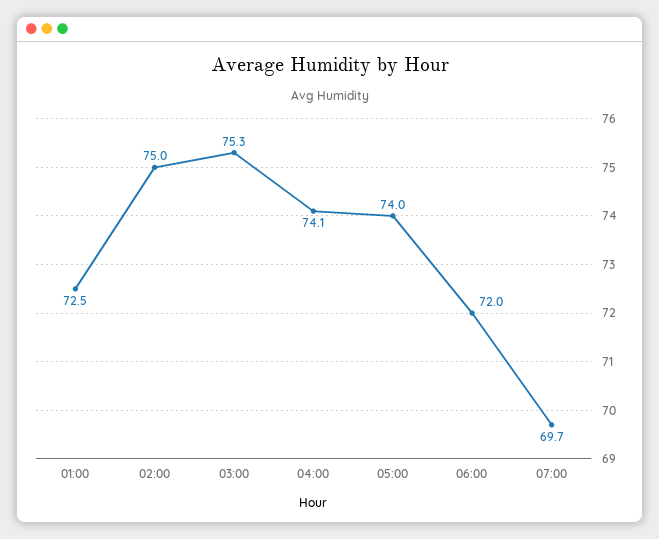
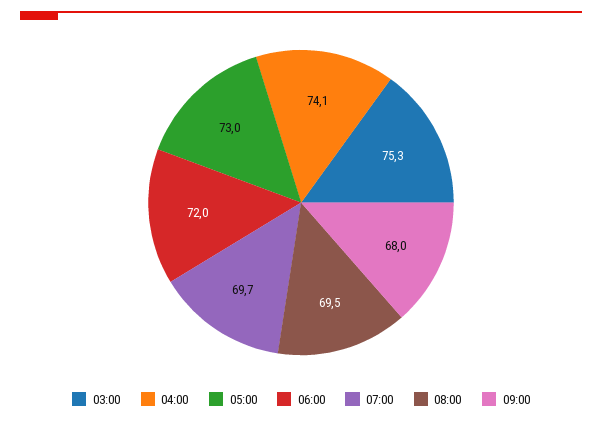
01:00: 72.5 -> none
02:00: 75 -> none
05:00: 74 -> 73
08:00: none -> 69.5
09:00: none -> 68

